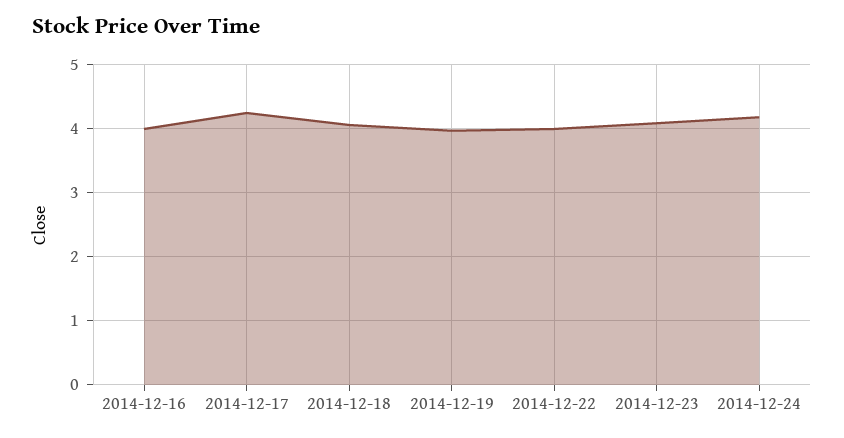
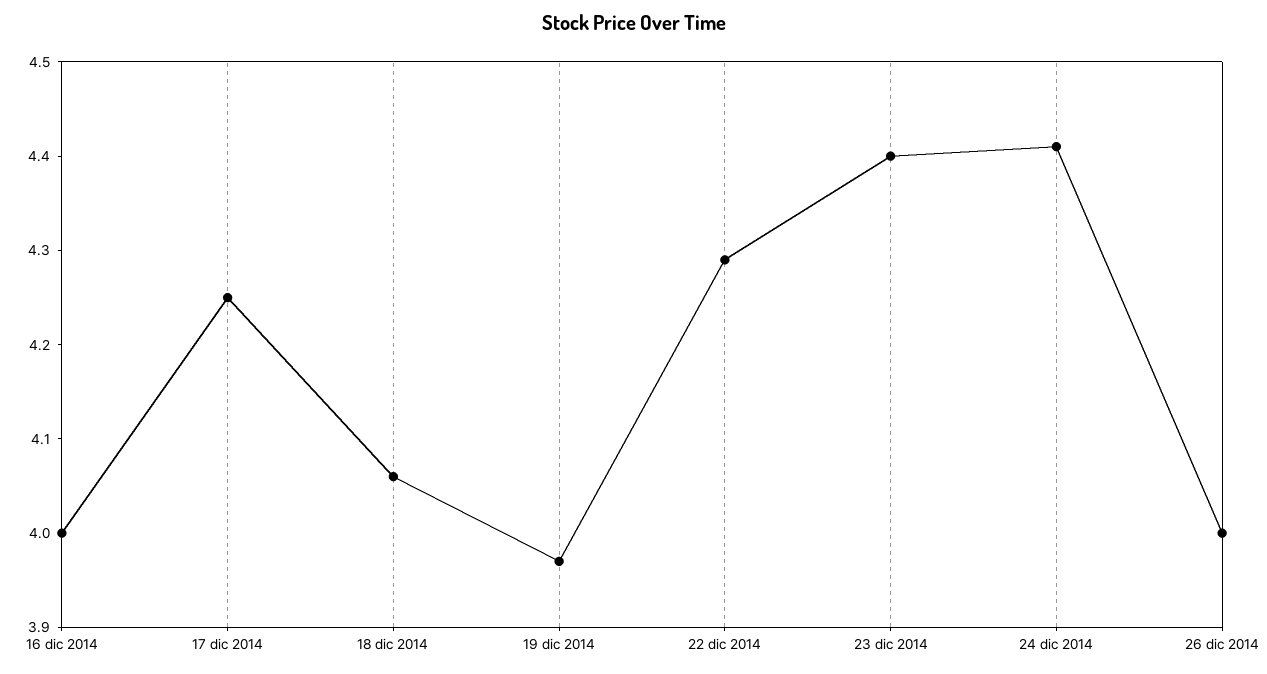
2014-12-22: 4 -> 4.29
2014-12-23: 4.1 -> 4.4
2014-12-24: 4.2 -> 4.41
26 dic 2014: none -> 4

